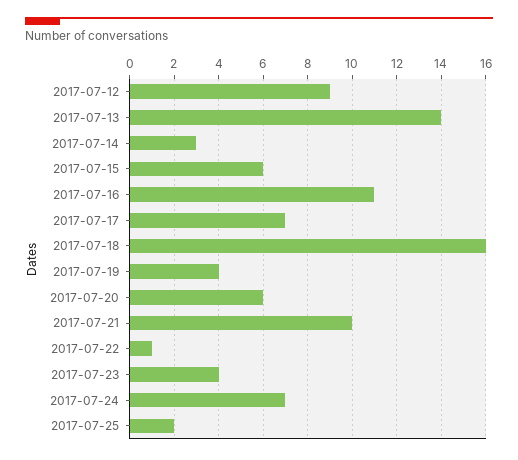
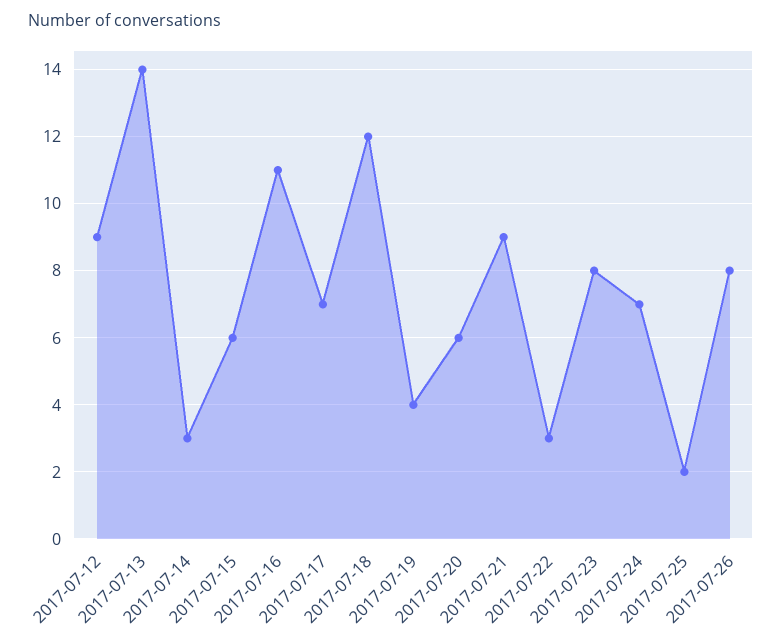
2017-07-18: 16 -> 12
2017-07-21: 10 -> 9
2017-07-22: 1 -> 3
2017-07-23: 4 -> 8
2017-07-26: none -> 8

